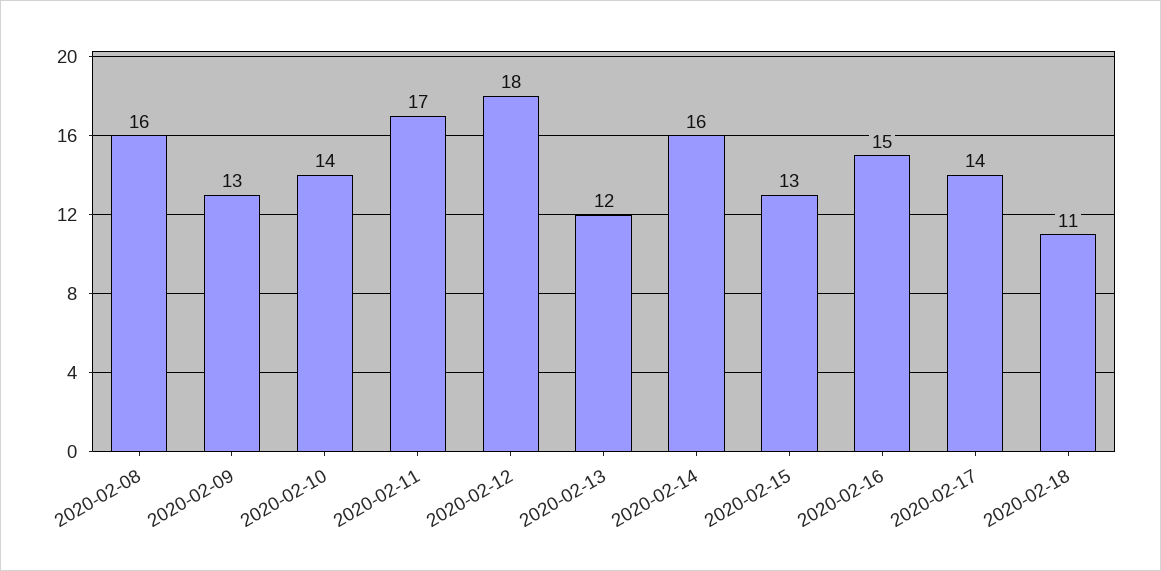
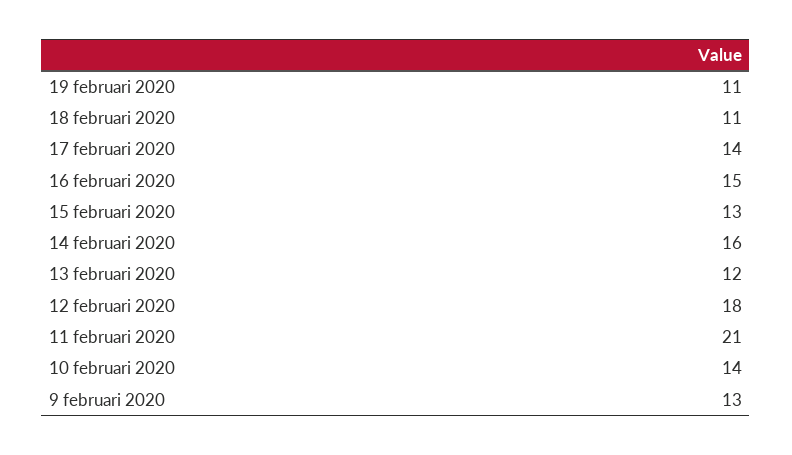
2020-02-08: 16 -> none
2020-02-11: 17 -> 21
19 februari 2020: none -> 11

